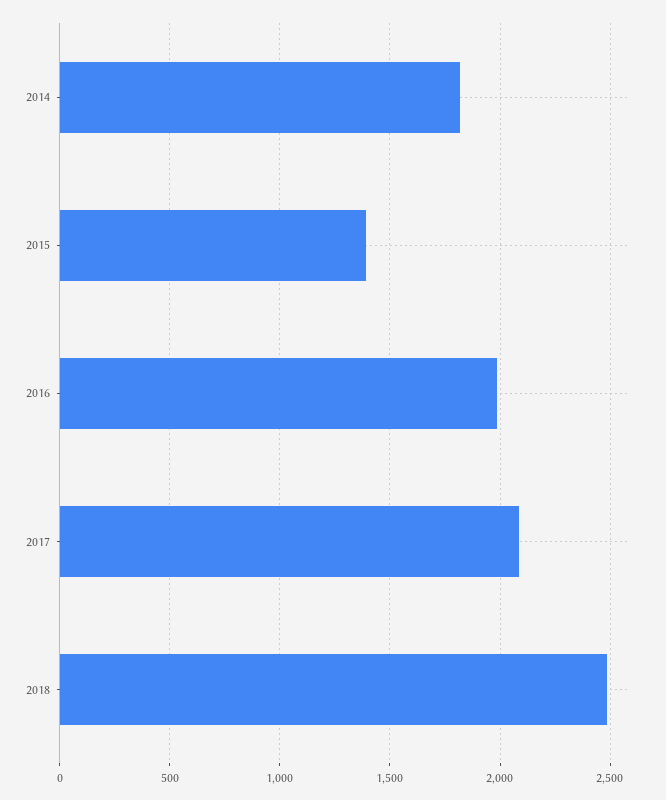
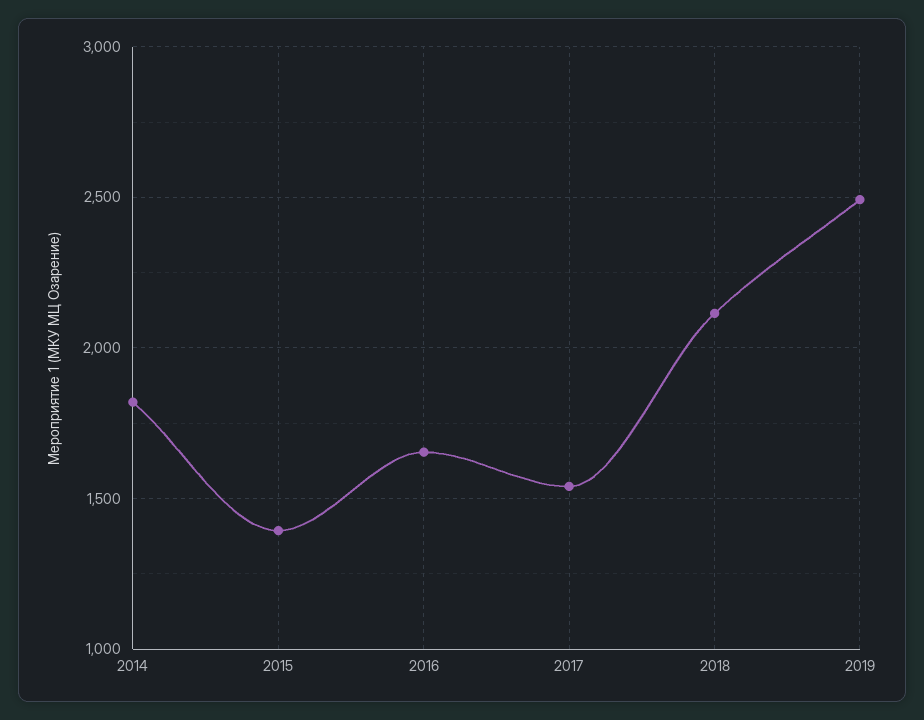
2016: 2000 -> 1650
2017: 2100 -> 1550
2018: 2500 -> 2100
2019: none -> 2500

